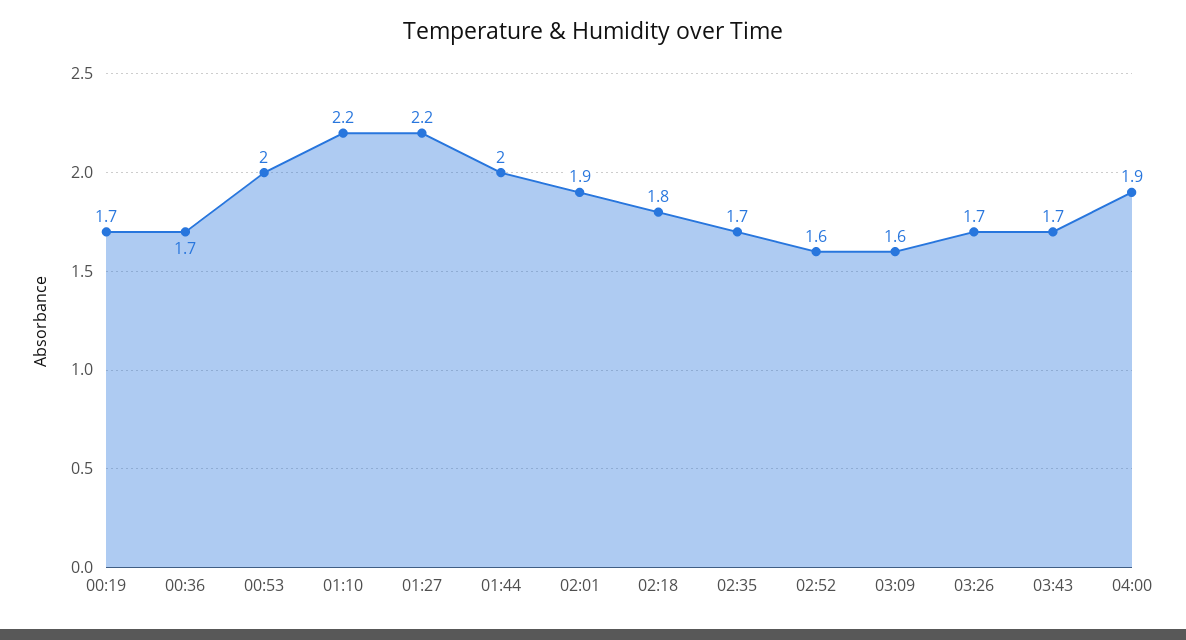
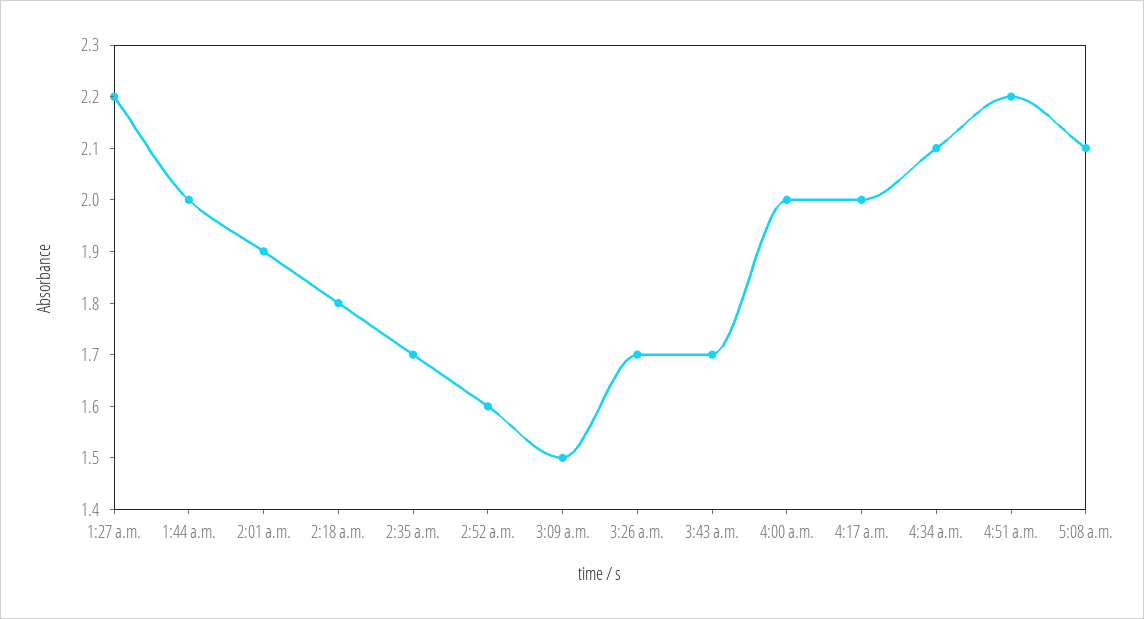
00:19: 1.7 -> none
00:36: 1.7 -> none
00:53: 2 -> none
01:10: 2.2 -> none
03:09: 1.6 -> 1.5
04:00: 1.9 -> 2
4:17 a.m.: none -> 2
4:34 a.m.: none -> 2.1
4:51 a.m.: none -> 2.2
5:08 a.m.: none -> 2.1

